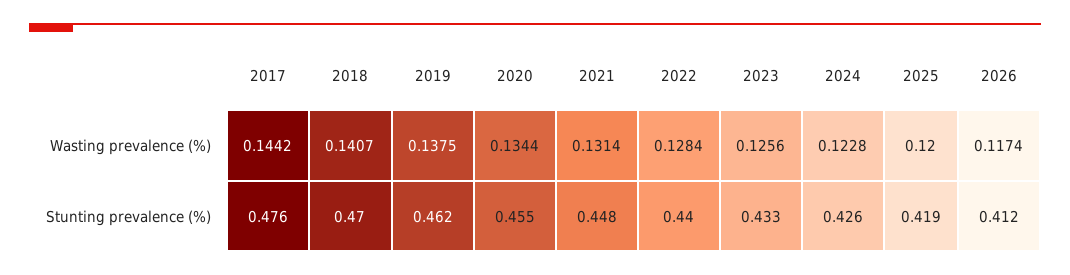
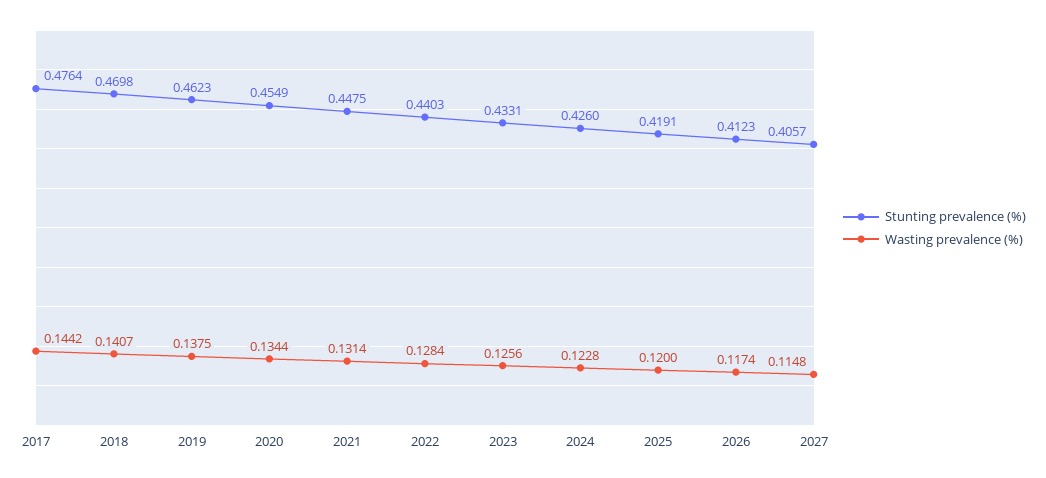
Stunting prevalence (%), 2027: none -> 0.4057
Wasting prevalence (%), 2027: none -> 0.1148

